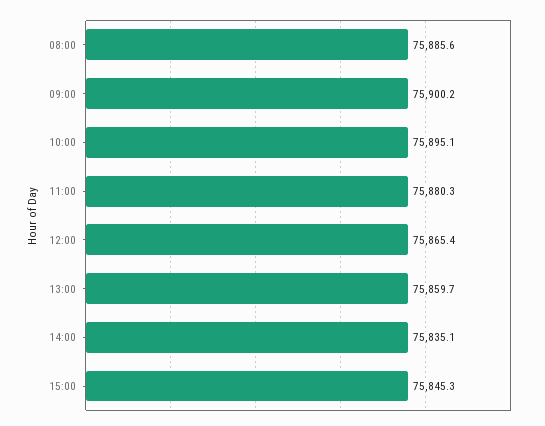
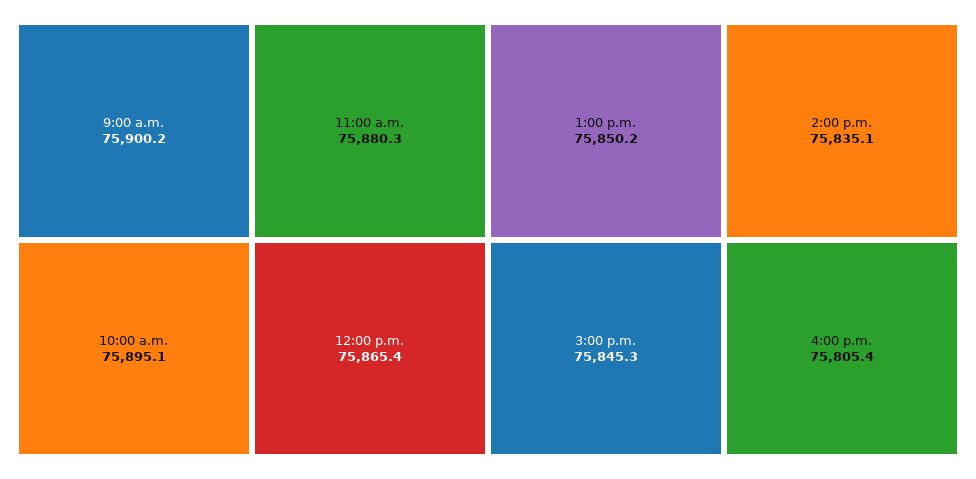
08:00: 75885.6 -> none
13:00: 75859.7 -> 75850.2
4:00 p.m.: none -> 75805.4

